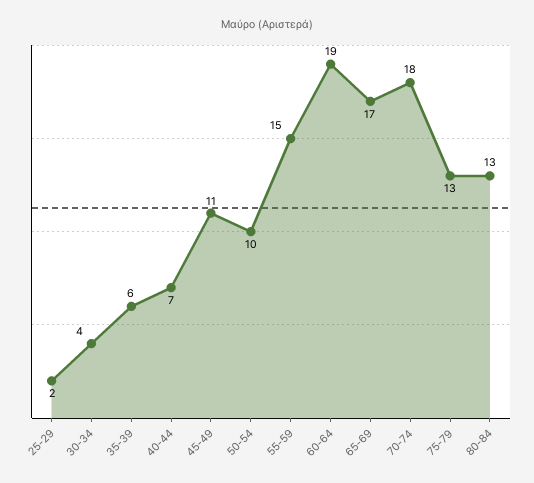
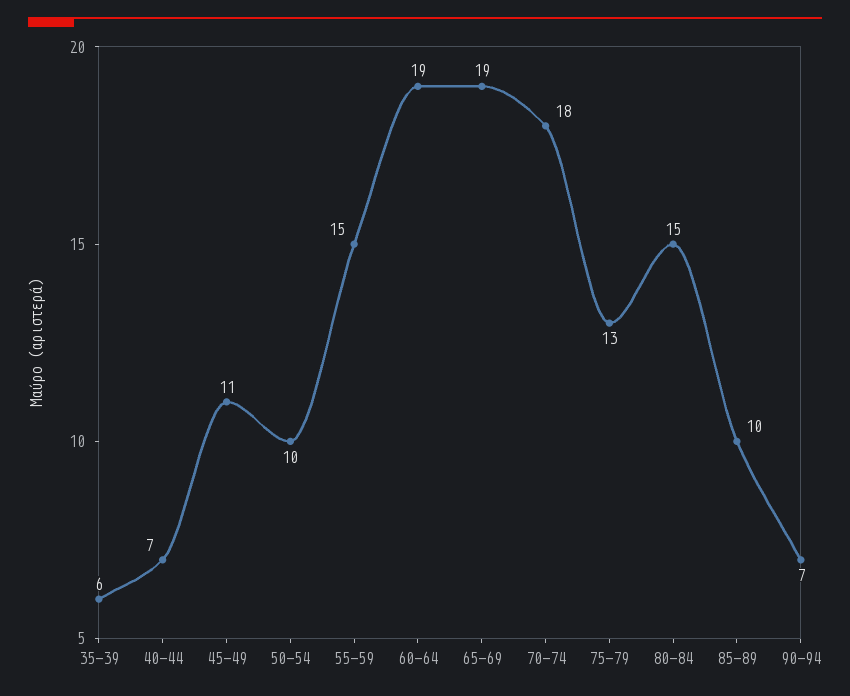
25-29: 2 -> none
30-34: 4 -> none
65-69: 17 -> 19
80-84: 13 -> 15
85-89: none -> 10
90-94: none -> 7

